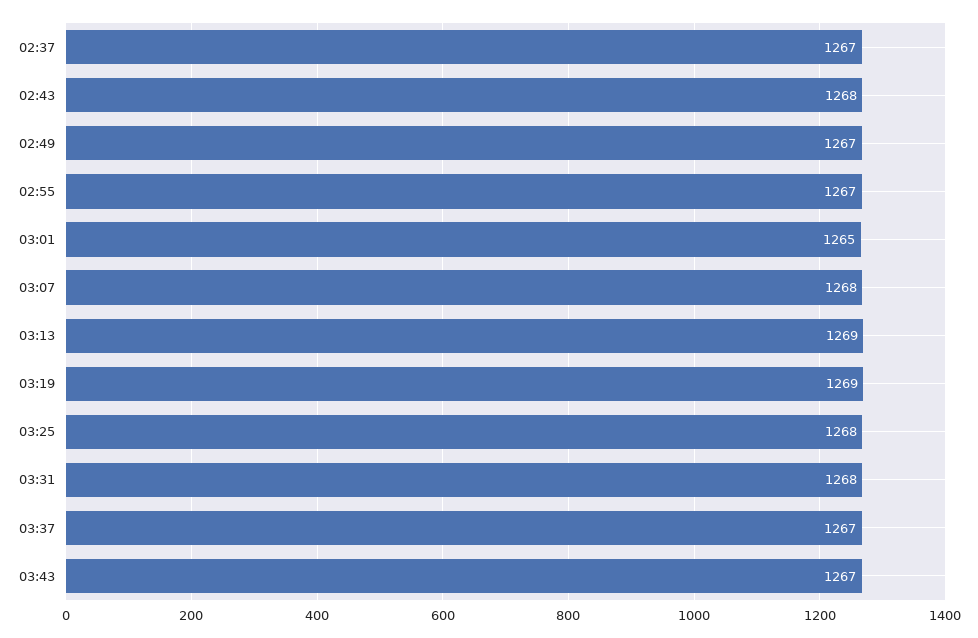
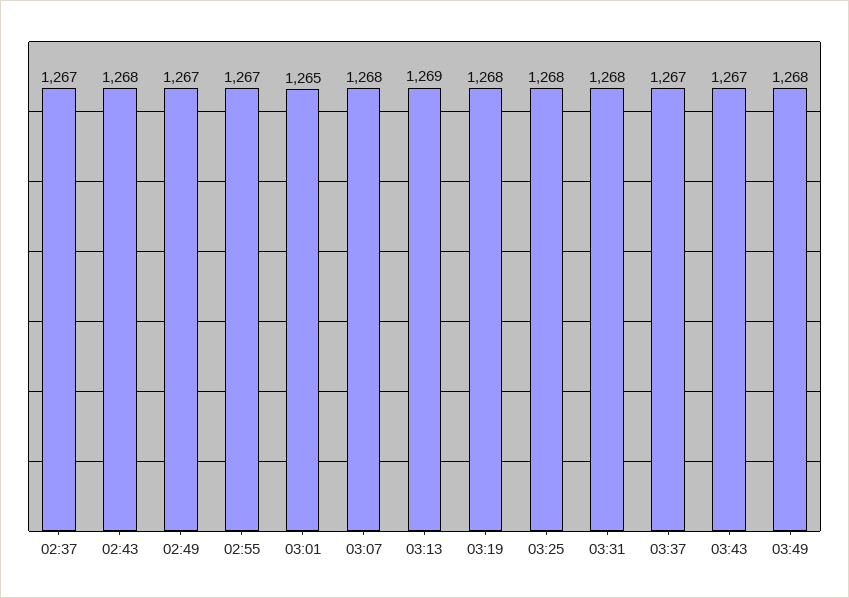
03:19: 1269 -> 1268
03:49: none -> 1268

